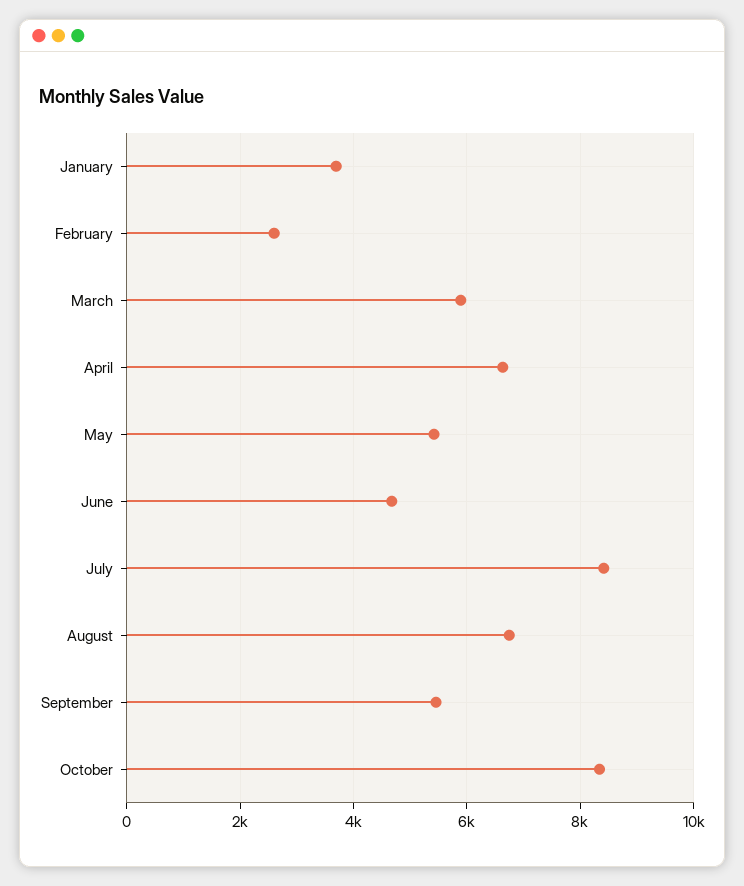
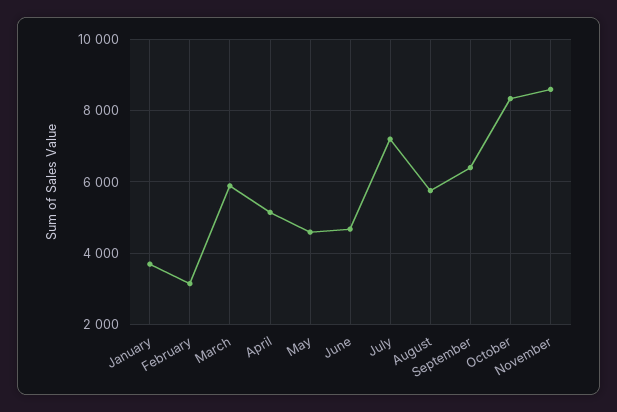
February: 2600 -> 3200
April: 6600 -> 5200
May: 5400 -> 4600
July: 8400 -> 7200
August: 6800 -> 5800
September: 5400 -> 6400
November: none -> 8600

